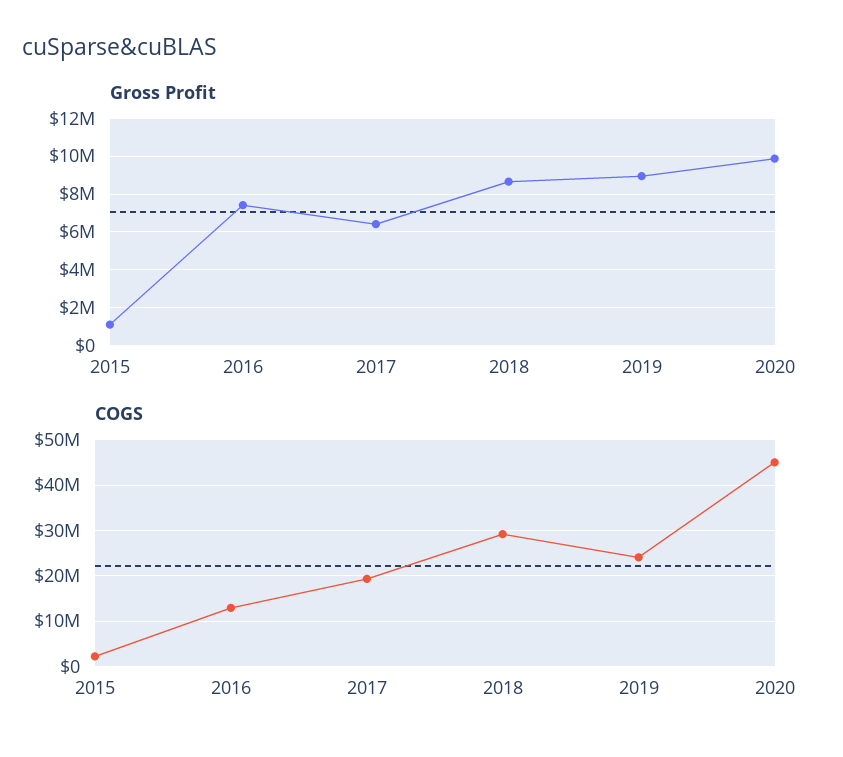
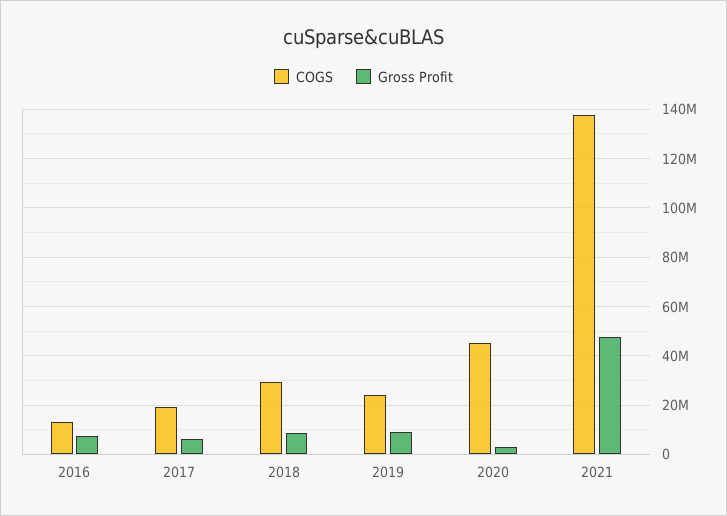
Gross Profit, 2015: 1000000 -> none
Gross Profit, 2020: 10000000 -> 2500000
COGS, 2015: 2000000 -> none
COGS, 2021: none -> 137500000
Gross Profit, 2021: none -> 47500000

